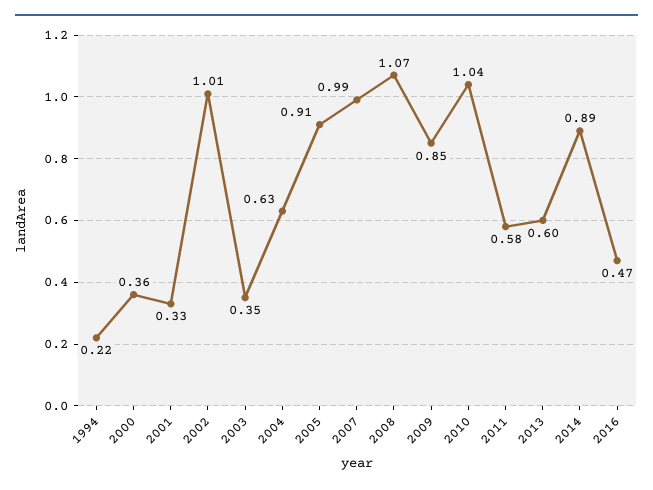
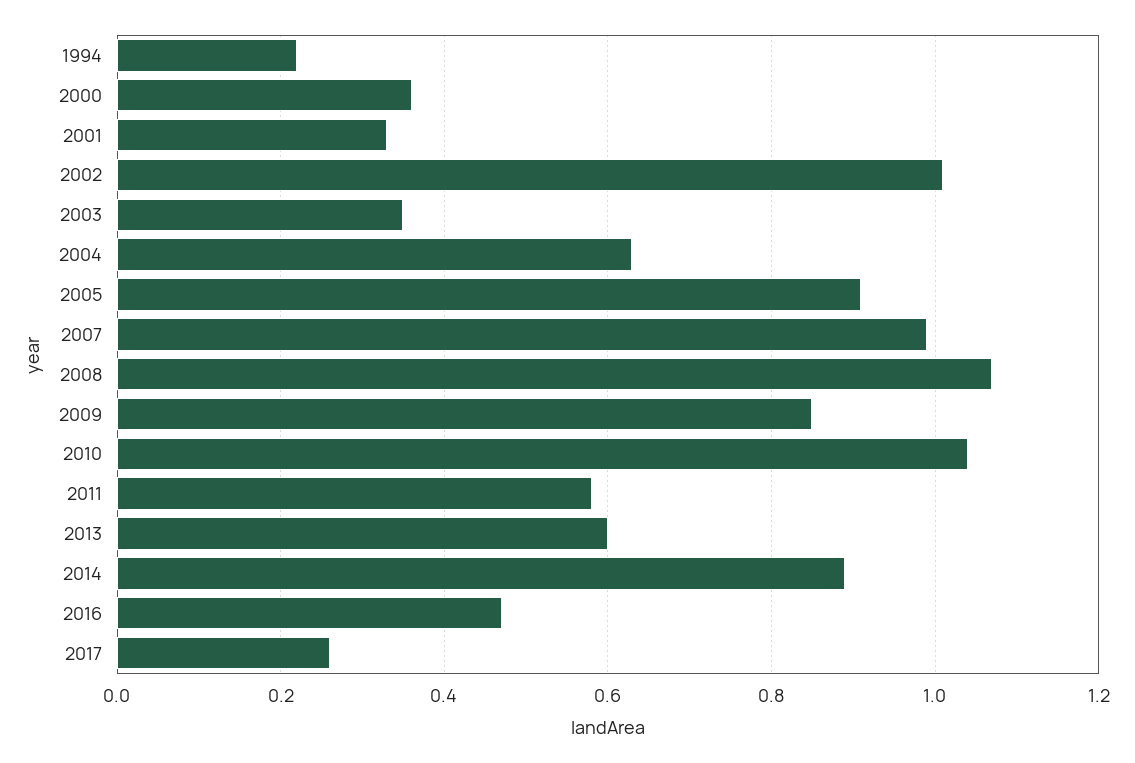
2017: none -> 0.25

